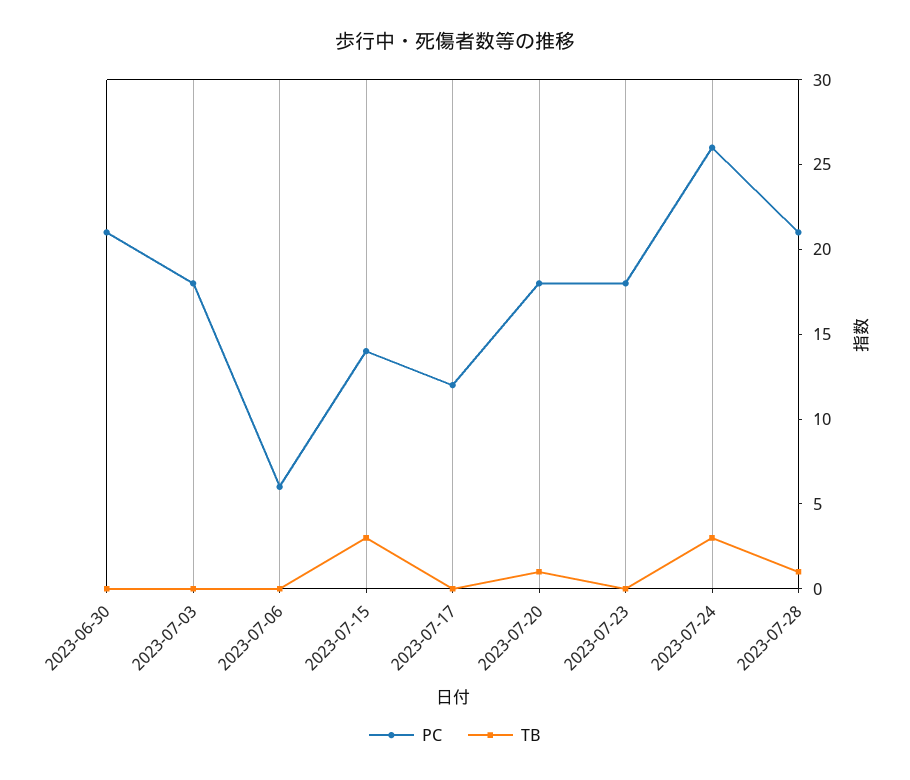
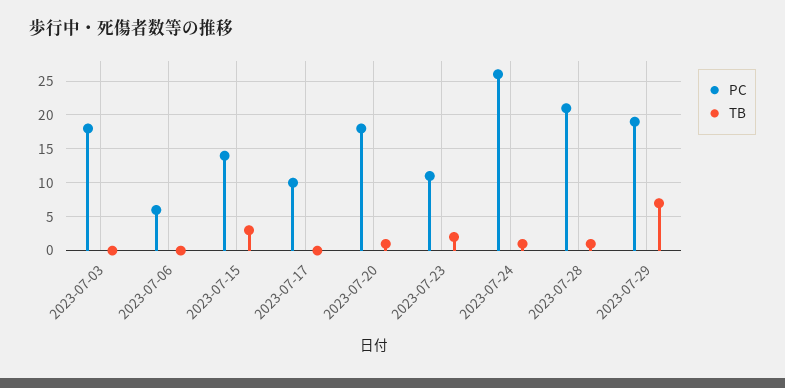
PC, 2023-06-30: 21 -> none
TB, 2023-06-30: 0 -> none
PC, 2023-07-17: 12 -> 10
PC, 2023-07-23: 18 -> 11
TB, 2023-07-23: 0 -> 2
TB, 2023-07-24: 3 -> 1
PC, 2023-07-29: none -> 19
TB, 2023-07-29: none -> 7

